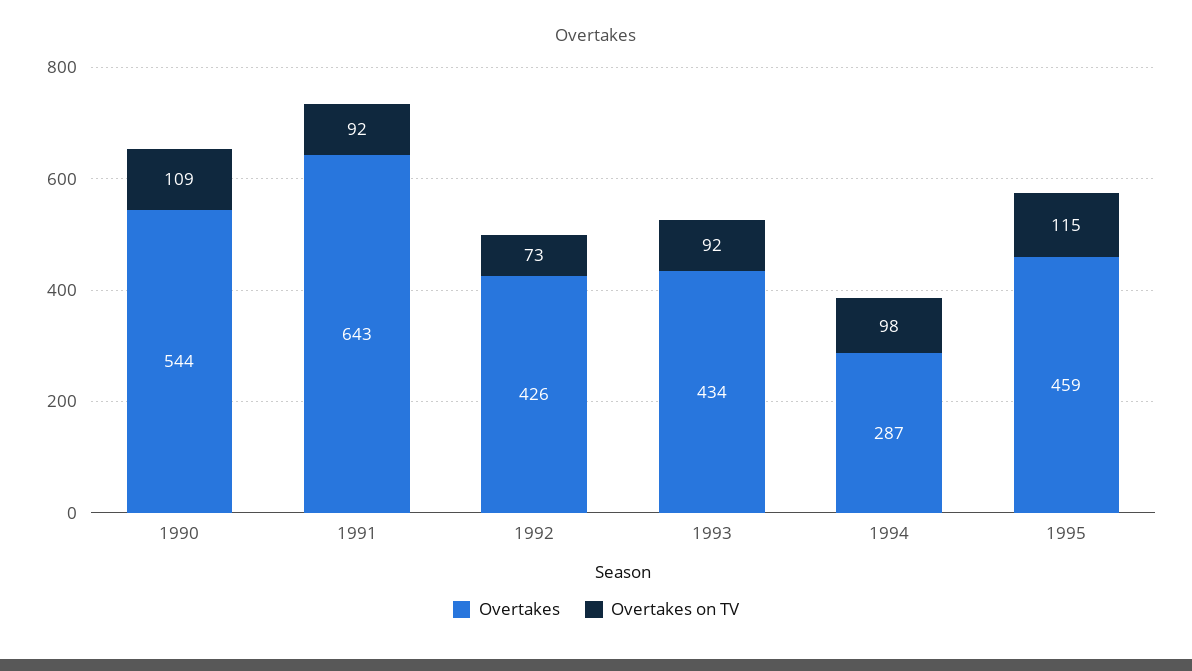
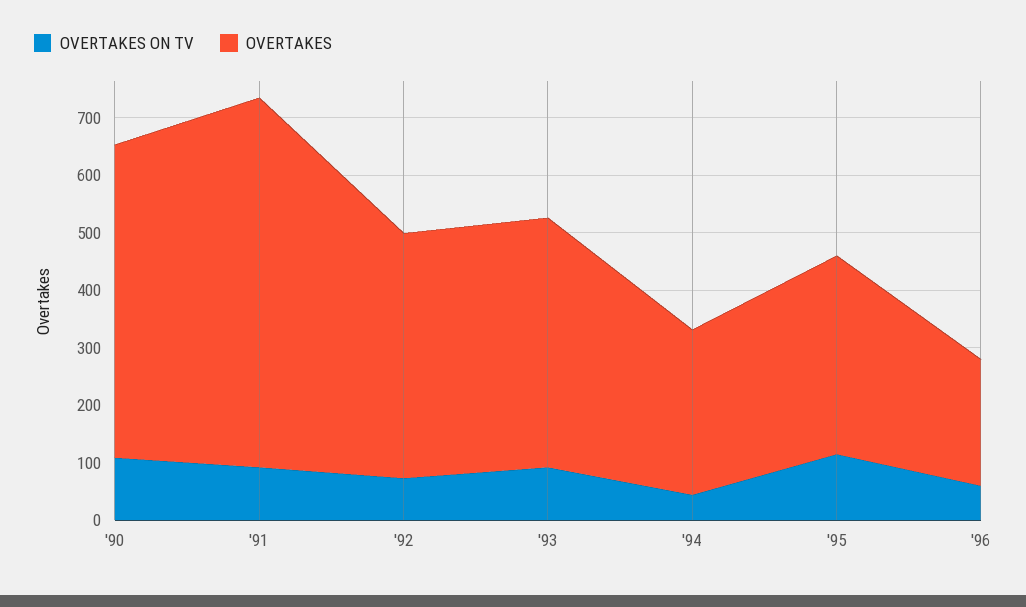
Overtakes on TV, 1994: 98 -> 40
Overtakes, 1995: 459 -> 340
Overtakes on TV, '96: none -> 60
Overtakes, '96: none -> 220

